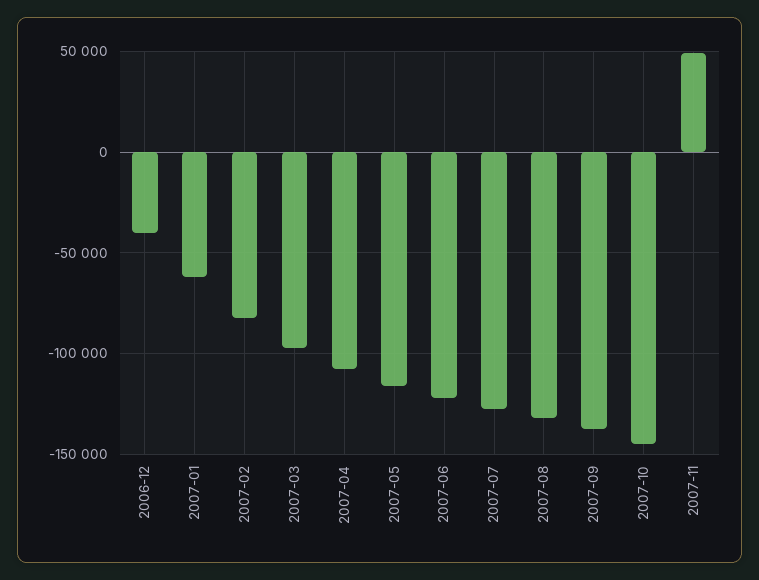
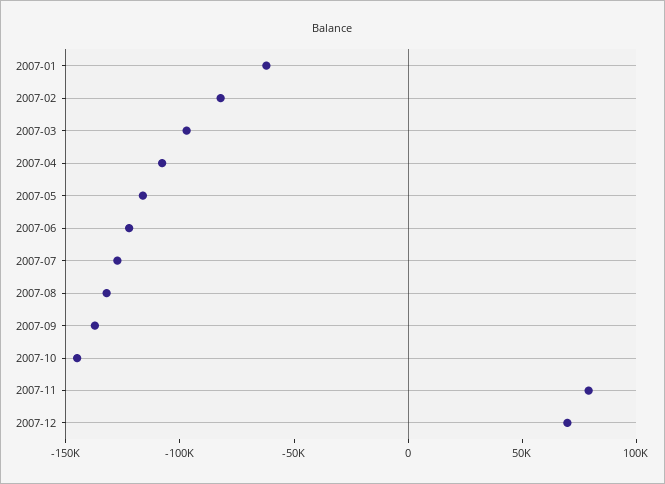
2006-12: -40000 -> none
2007-11: 50000 -> 80000
2007-12: none -> 70000

